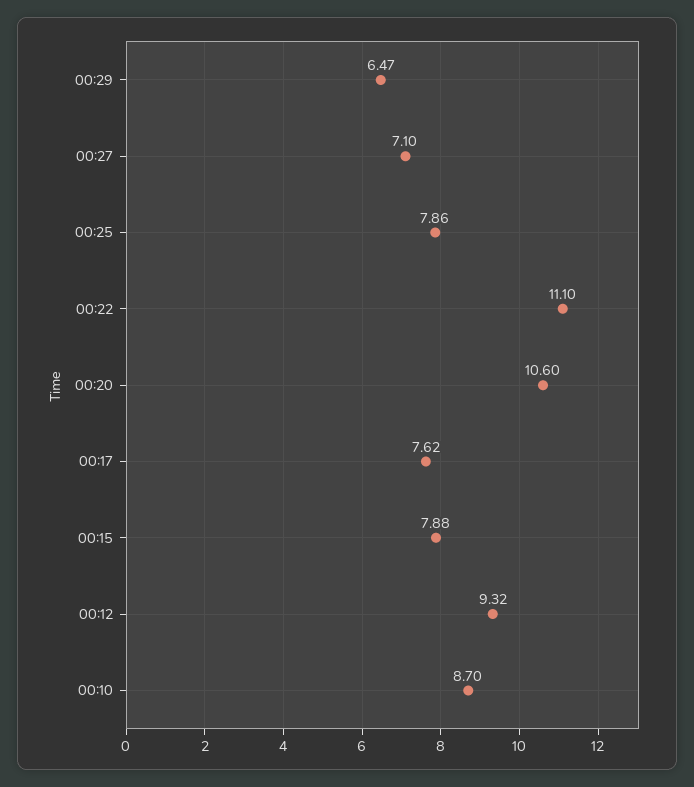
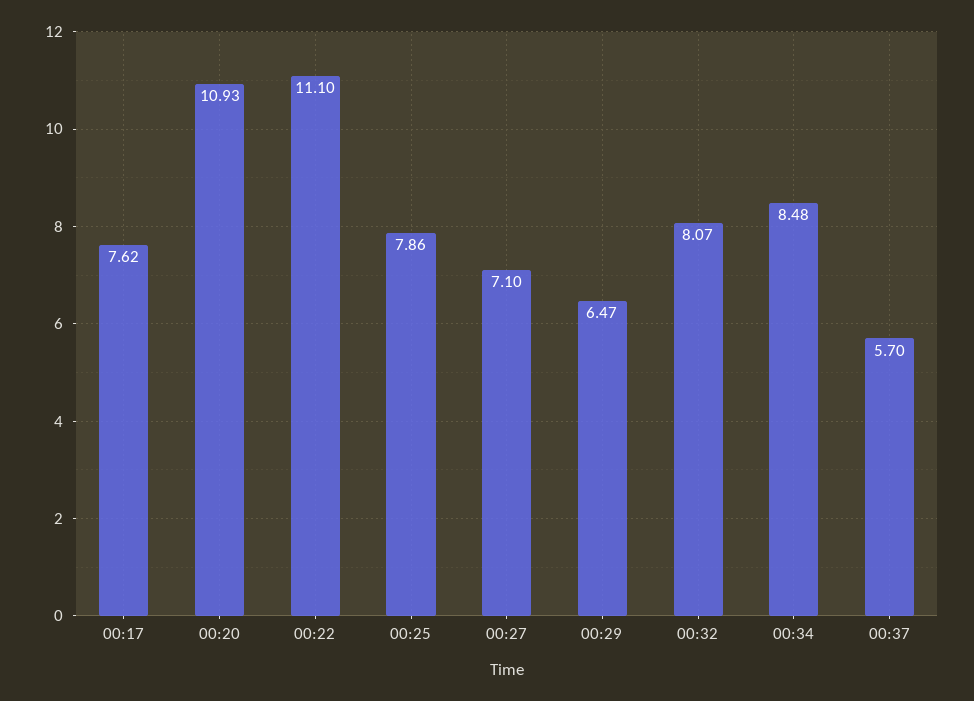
00:20: 10.6 -> 10.93
00:15: 7.88 -> none
00:12: 9.32 -> none
00:10: 8.7 -> none
00:32: none -> 8.07
00:34: none -> 8.48
00:37: none -> 5.7

